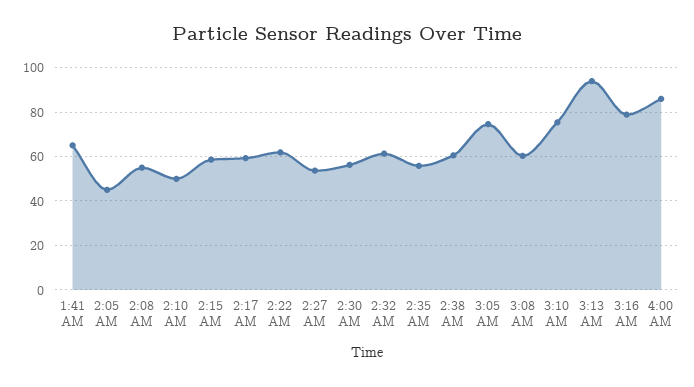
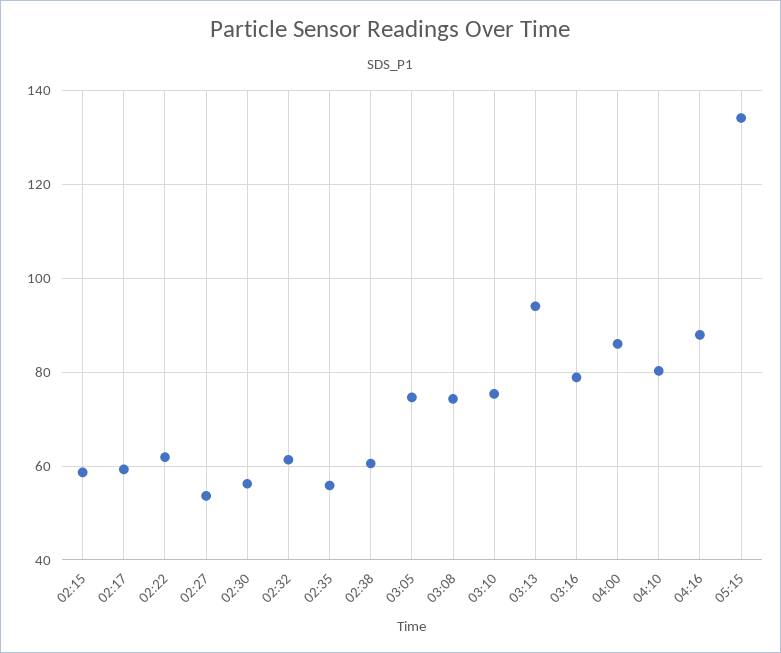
1:41 AM: 65 -> none
2:05 AM: 45 -> none
2:08 AM: 55 -> none
2:10 AM: 50 -> none
3:08 AM: 60 -> 74
04:10: none -> 80
04:16: none -> 88
05:15: none -> 134

